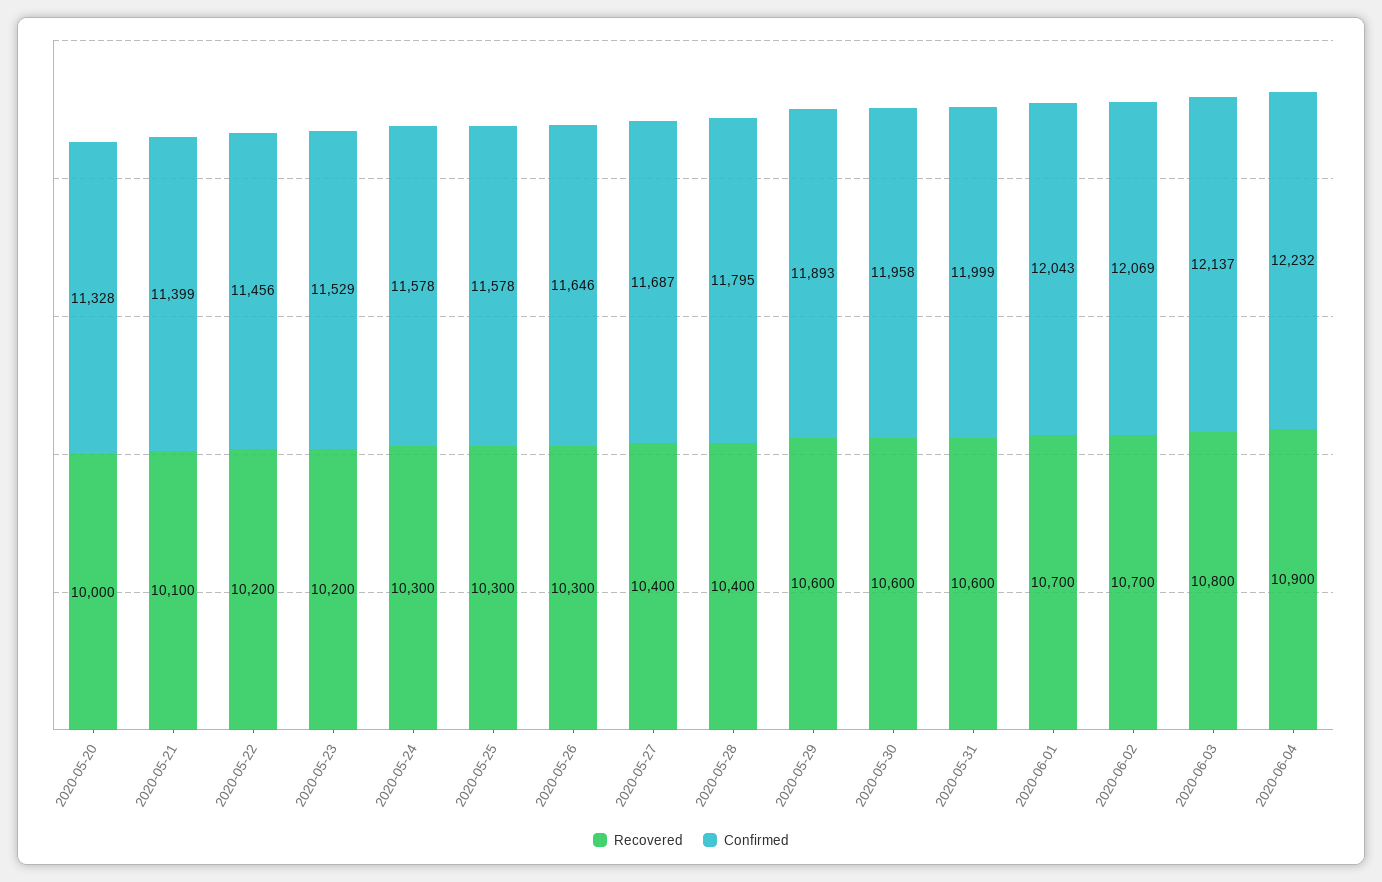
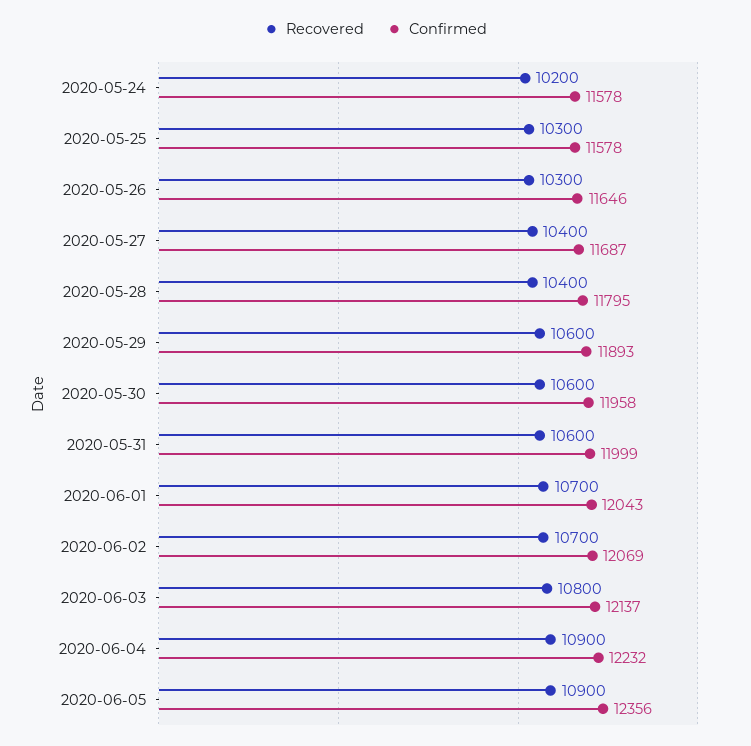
Recovered, 2020-05-20: 10000 -> none
Confirmed, 2020-05-20: 11328 -> none
Recovered, 2020-05-21: 10100 -> none
Confirmed, 2020-05-21: 11399 -> none
Recovered, 2020-05-22: 10200 -> none
Confirmed, 2020-05-22: 11456 -> none
Recovered, 2020-05-23: 10200 -> none
Confirmed, 2020-05-23: 11529 -> none
Recovered, 2020-05-24: 10300 -> 10200
Recovered, 2020-06-05: none -> 10900
Confirmed, 2020-06-05: none -> 12356

